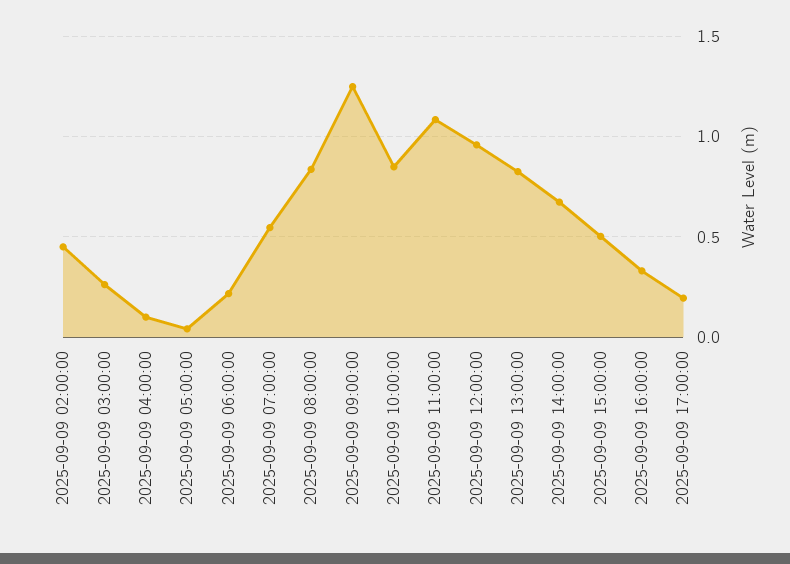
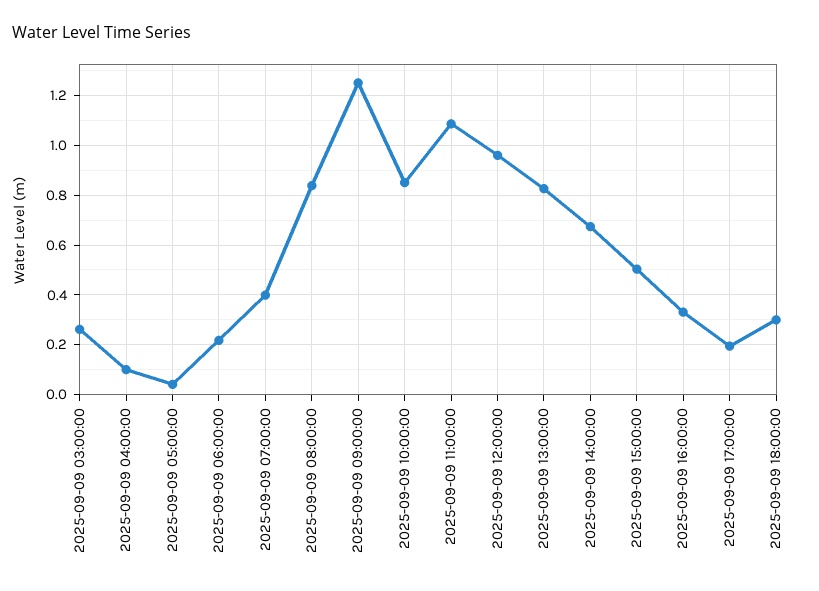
2025-09-09 02:00:00: 0.45 -> none
2025-09-09 07:00:00: 0.55 -> 0.4
2025-09-09 18:00:00: none -> 0.3

